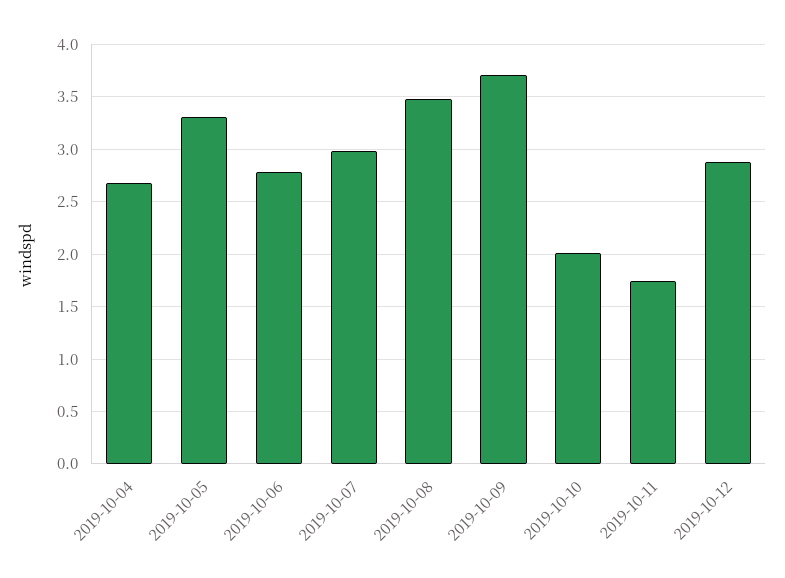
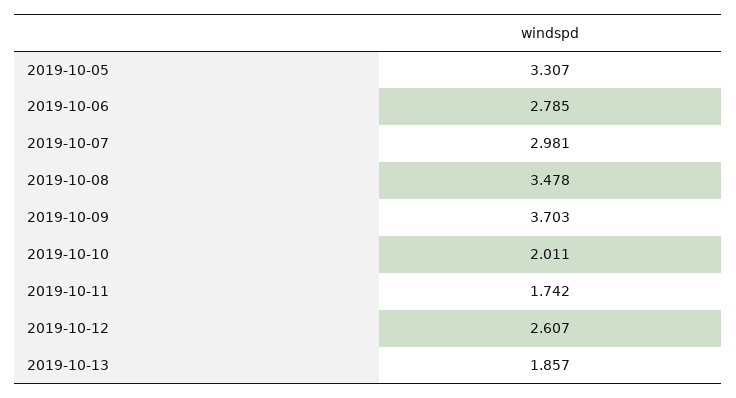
2019-10-04: 2.7 -> none
2019-10-12: 2.9 -> 2.607
2019-10-13: none -> 1.857

